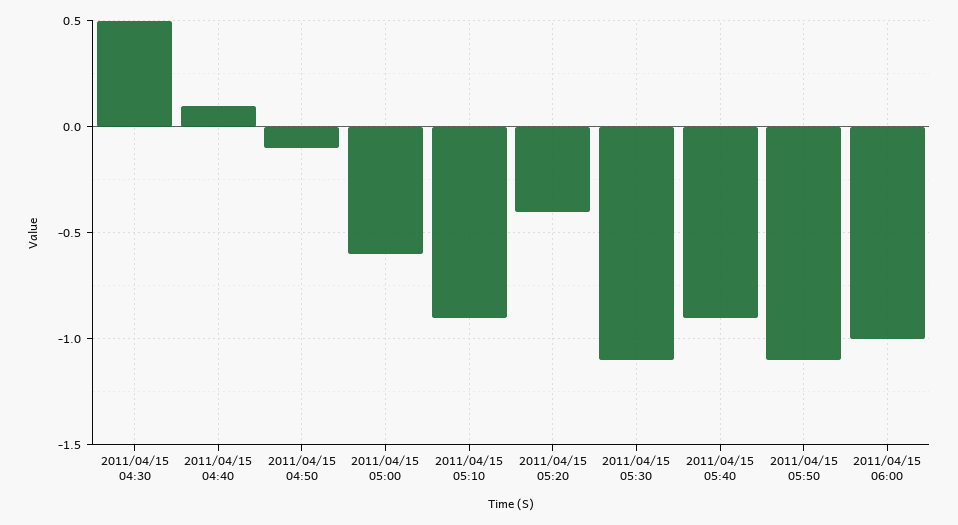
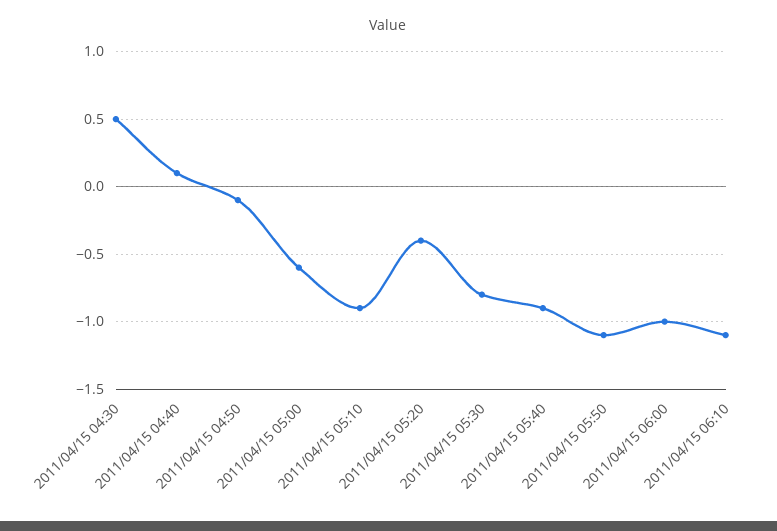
2011/04/15 05:30: -1.1 -> -0.8
2011/04/15 06:10: none -> -1.1

